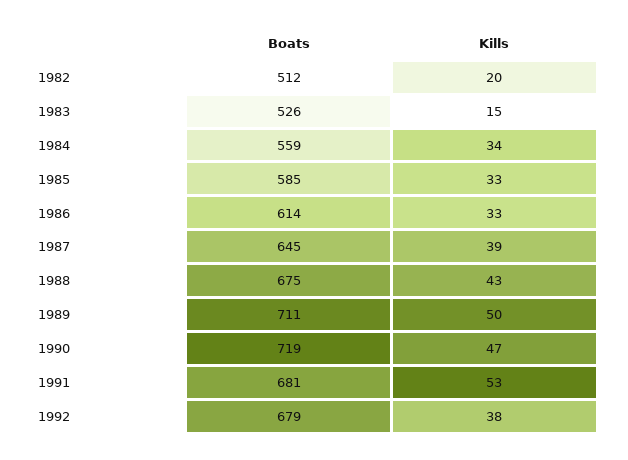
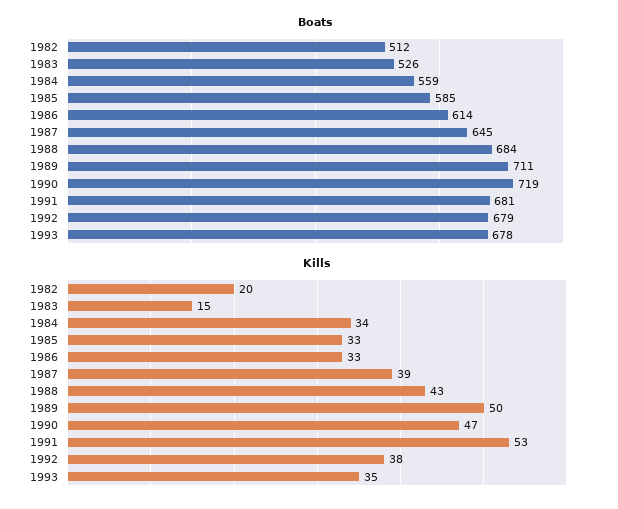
Boats, 1988: 675 -> 684
Boats, 1993: none -> 678
Kills, 1993: none -> 35

